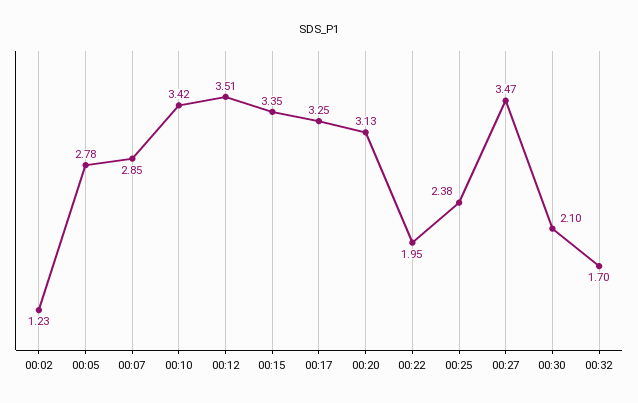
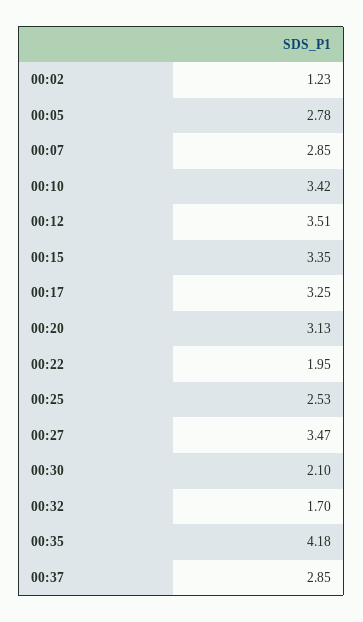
00:25: 2.38 -> 2.53
00:35: none -> 4.18
00:37: none -> 2.85

